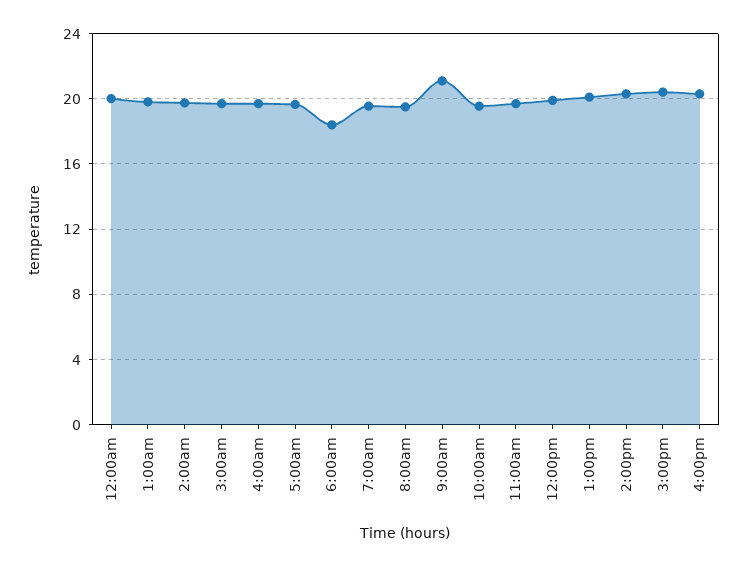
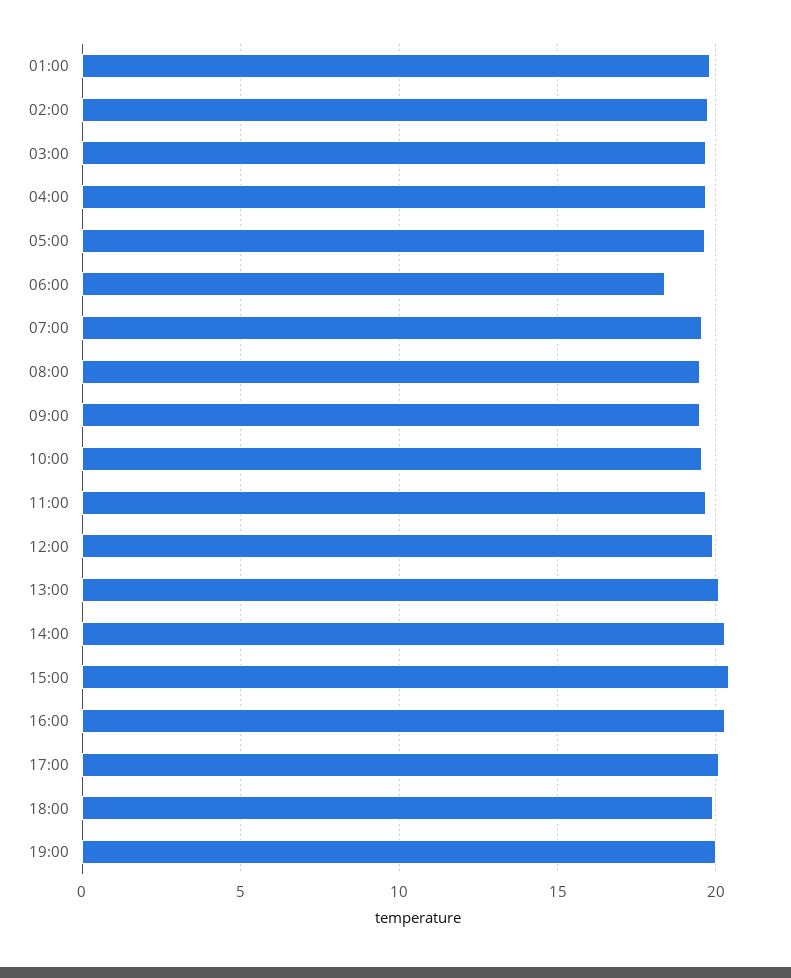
12:00am: 20 -> none
9:00am: 21 -> 19.5
17:00: none -> 20
18:00: none -> 20
19:00: none -> 20

